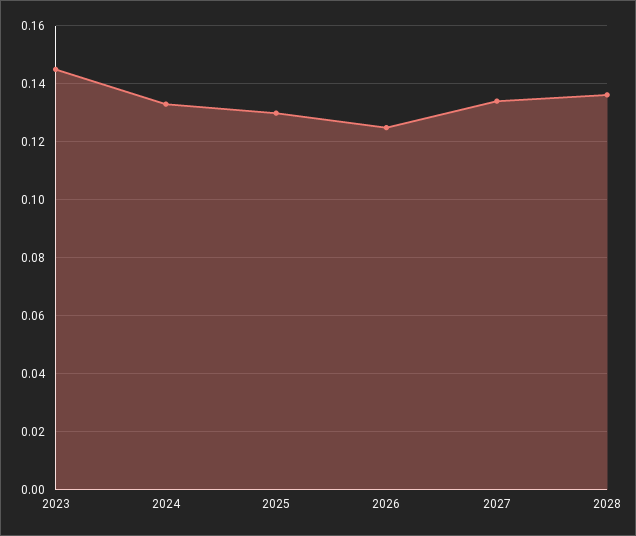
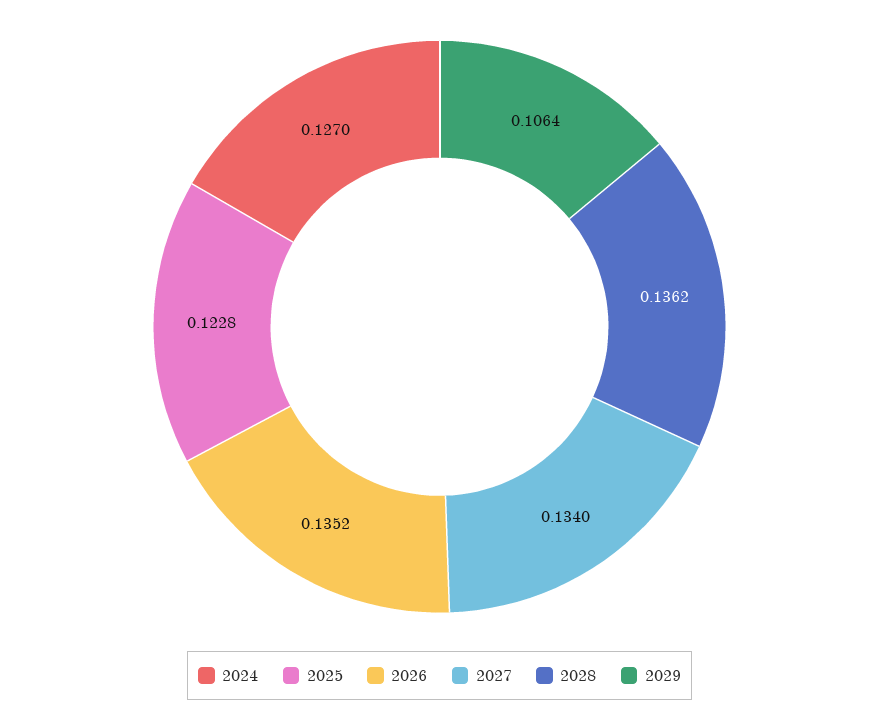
2023: 0.145 -> none
2024: 0.1325 -> 0.127
2025: 0.13 -> 0.1228
2026: 0.125 -> 0.1352
2029: none -> 0.1064

